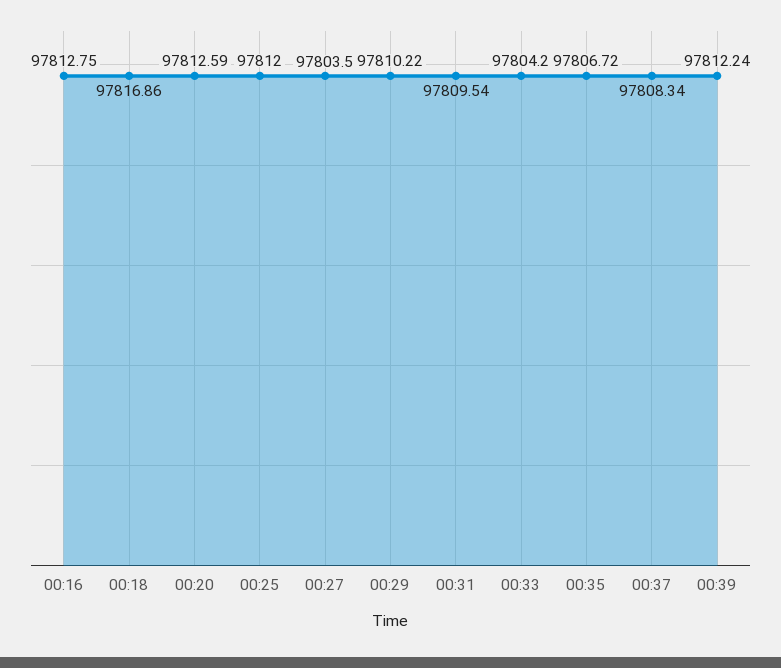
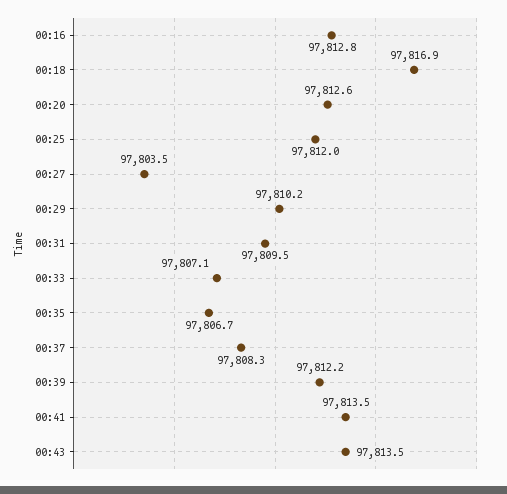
00:33: 97804.2 -> 97807.1
00:41: none -> 97813.5
00:43: none -> 97813.5

